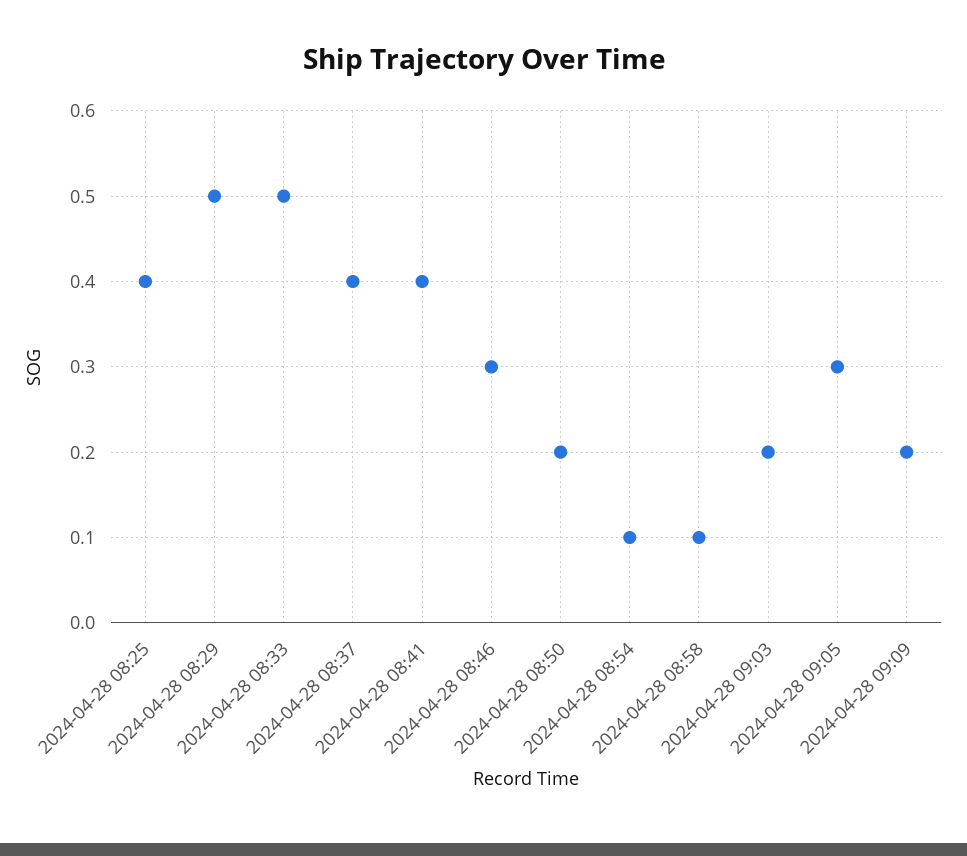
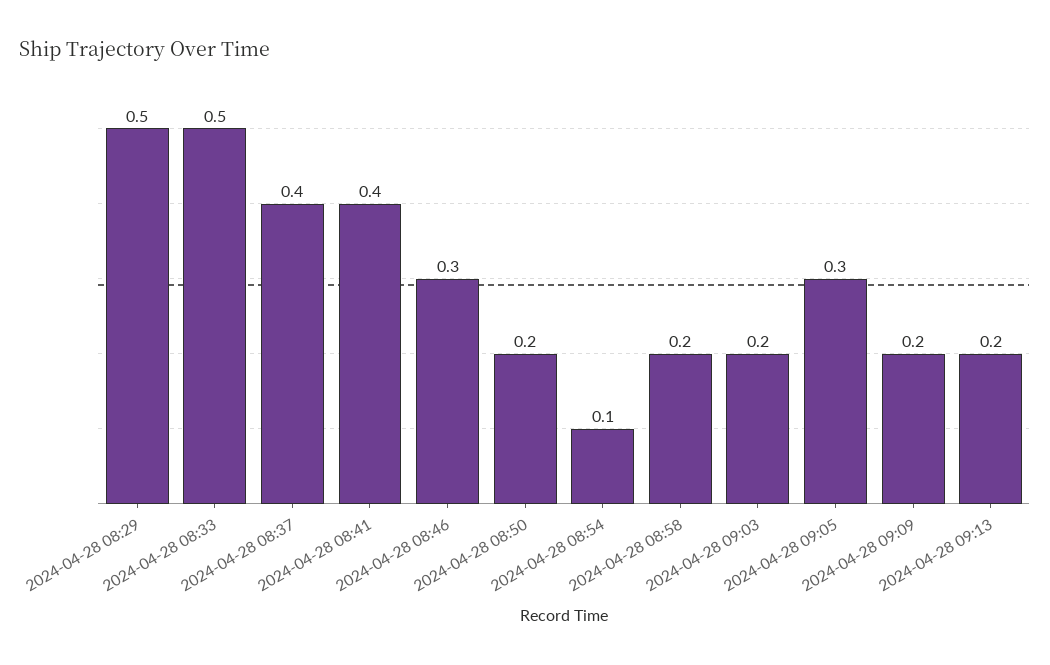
2024-04-28 08:25: 0.4 -> none
2024-04-28 08:58: 0.1 -> 0.2
2024-04-28 09:13: none -> 0.2

